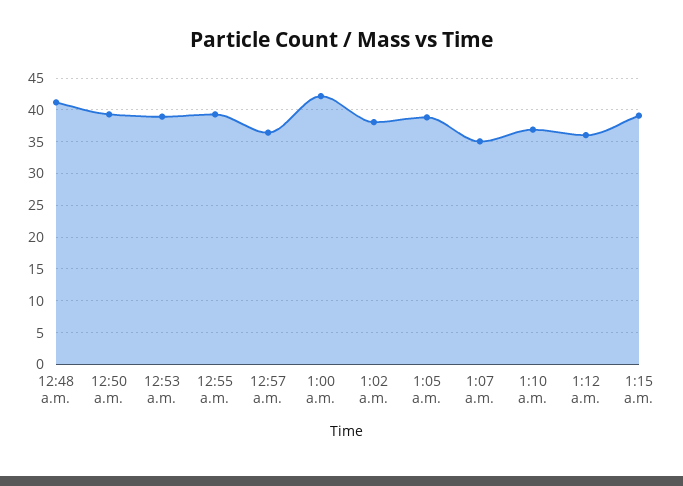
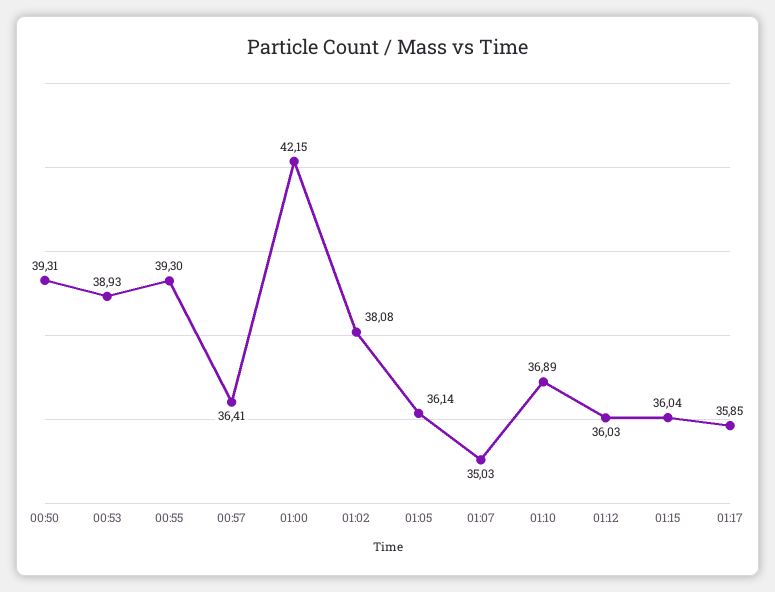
12:48 a.m.: 41 -> none
1:05 a.m.: 39 -> 36.14
1:15 a.m.: 39 -> 36.04
01:17: none -> 35.85

